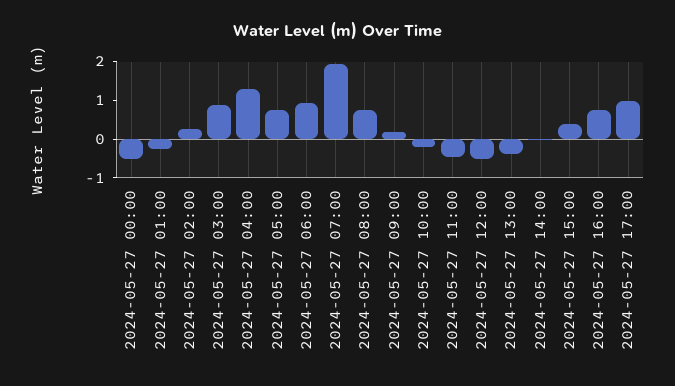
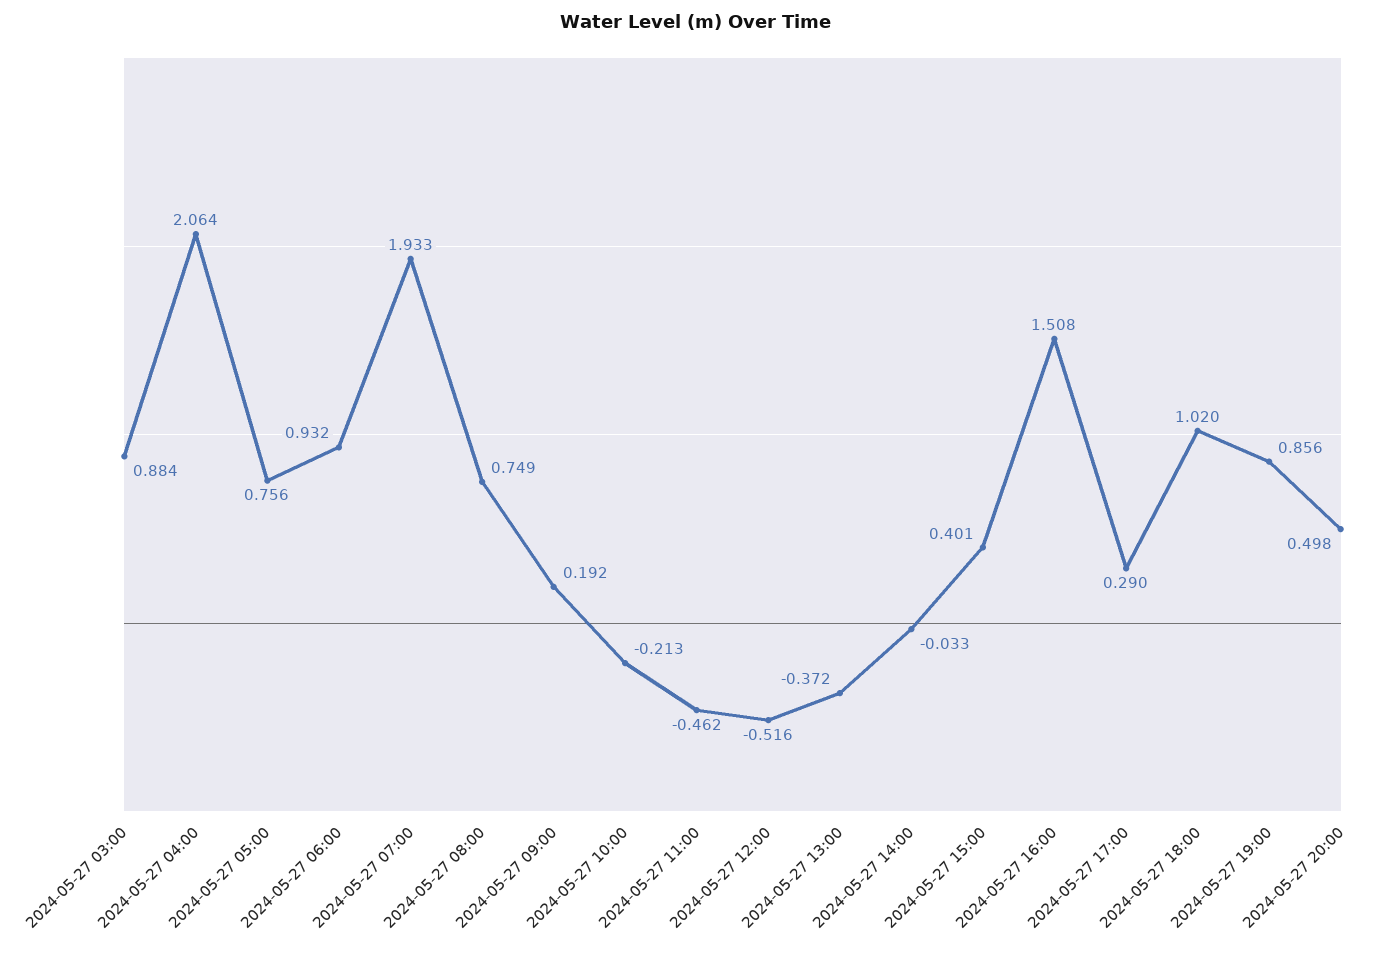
2024-05-27 00:00: -0.5 -> none
2024-05-27 01:00: -0.25 -> none
2024-05-27 02:00: 0.25 -> none
2024-05-27 04:00: 1.25 -> 2.064
2024-05-27 16:00: 0.75 -> 1.508
2024-05-27 17:00: 1 -> 0.29
2024-05-27 18:00: none -> 1.02
2024-05-27 19:00: none -> 0.856
2024-05-27 20:00: none -> 0.498

